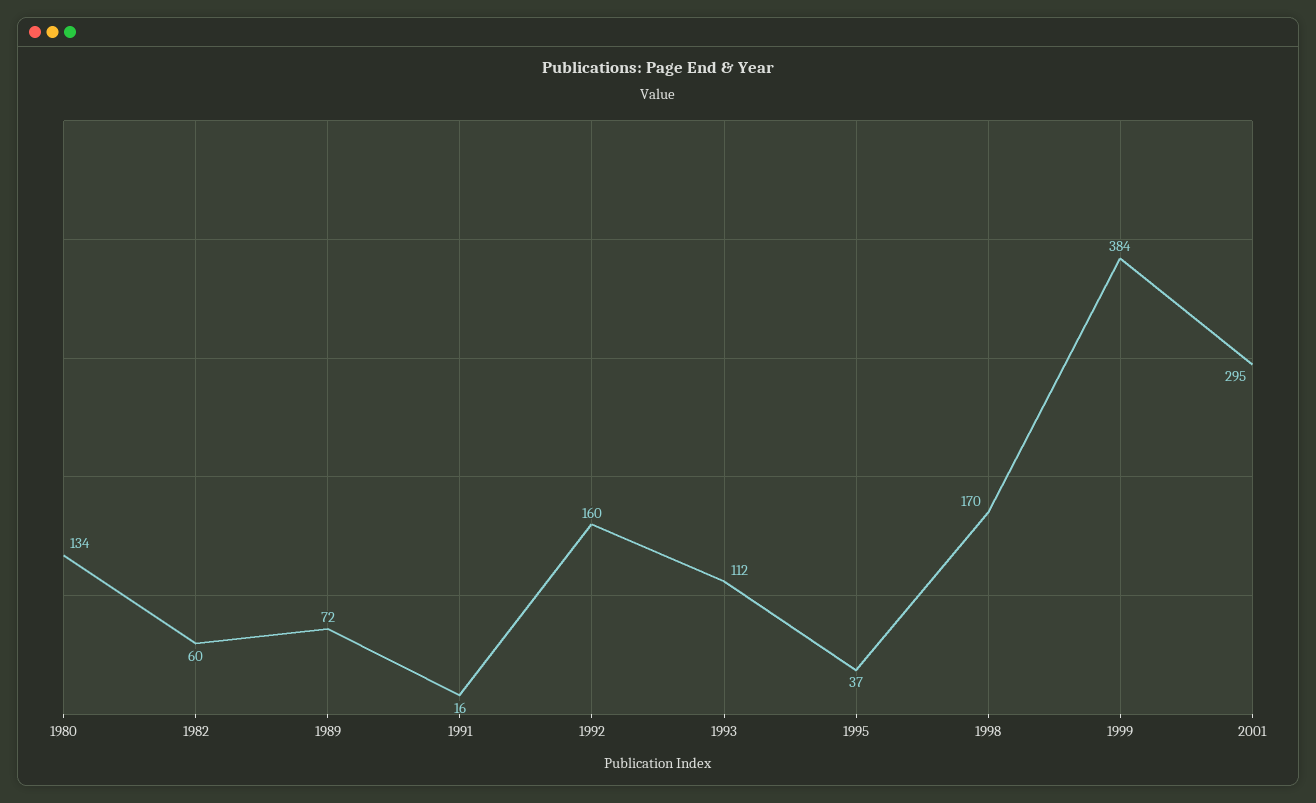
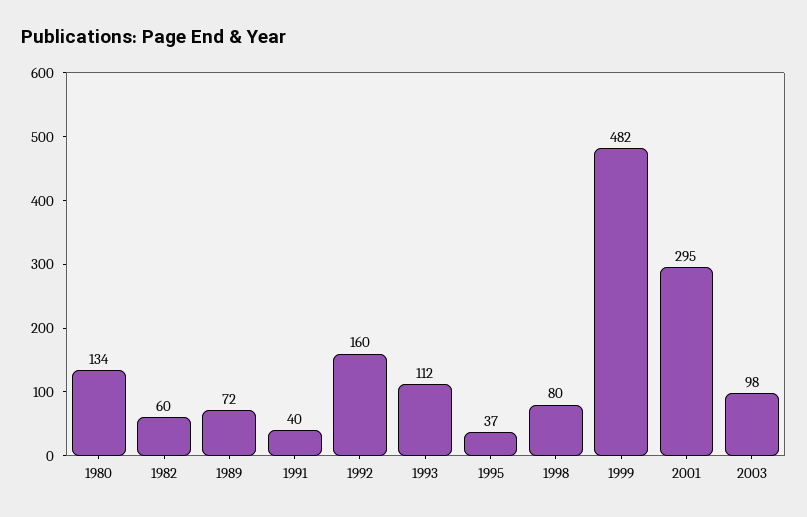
1991: 16 -> 40
1998: 170 -> 80
1999: 384 -> 482
2003: none -> 98

